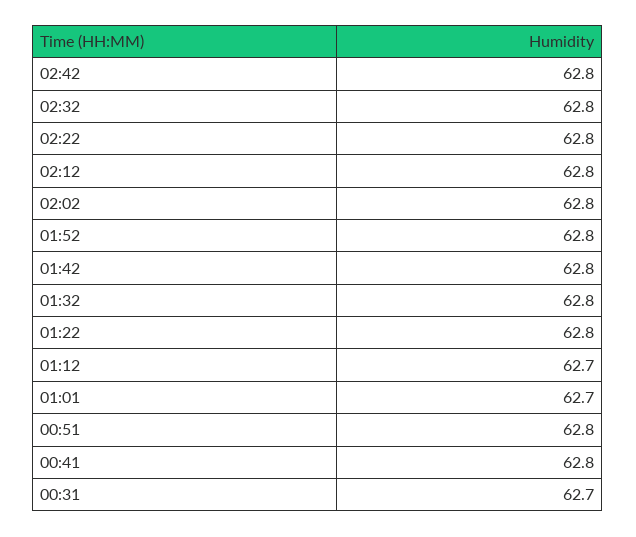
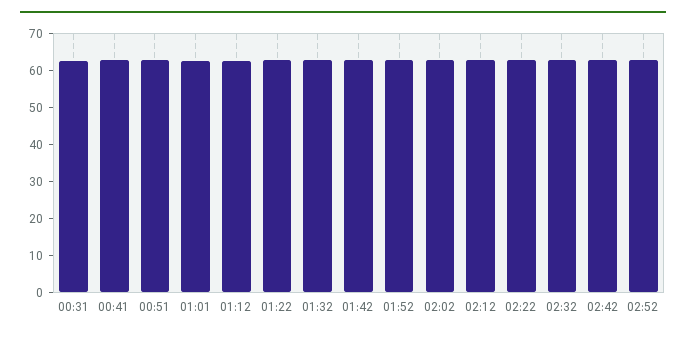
02:52: none -> 62.5

